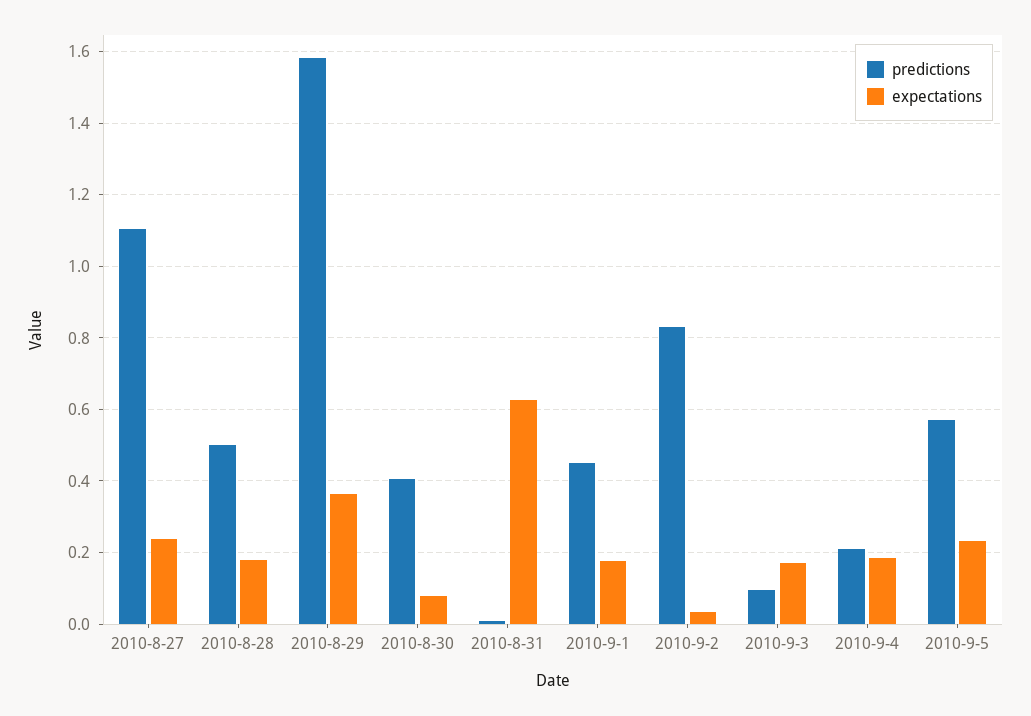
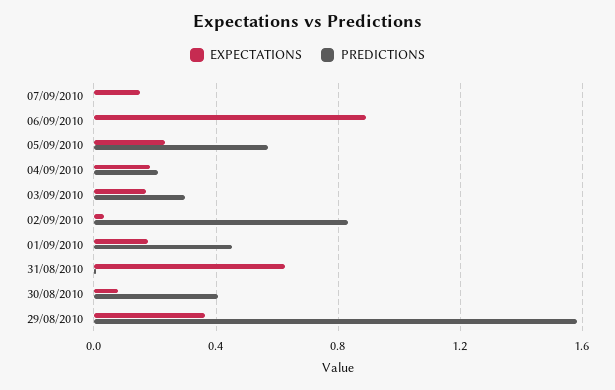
predictions, 2010-8-27: 1.1 -> none
expectations, 2010-8-27: 0.24 -> none
predictions, 2010-8-28: 0.5 -> none
expectations, 2010-8-28: 0.18 -> none
predictions, 2010-9-3: 0.1 -> 0.3
expectations, 07/09/2010: none -> 0.15
predictions, 07/09/2010: none -> 0
expectations, 06/09/2010: none -> 0.9
predictions, 06/09/2010: none -> 0

